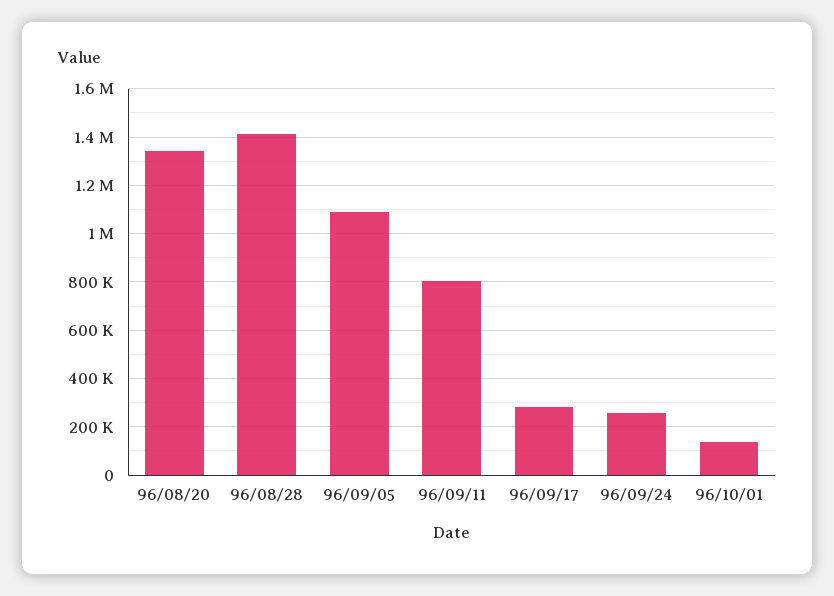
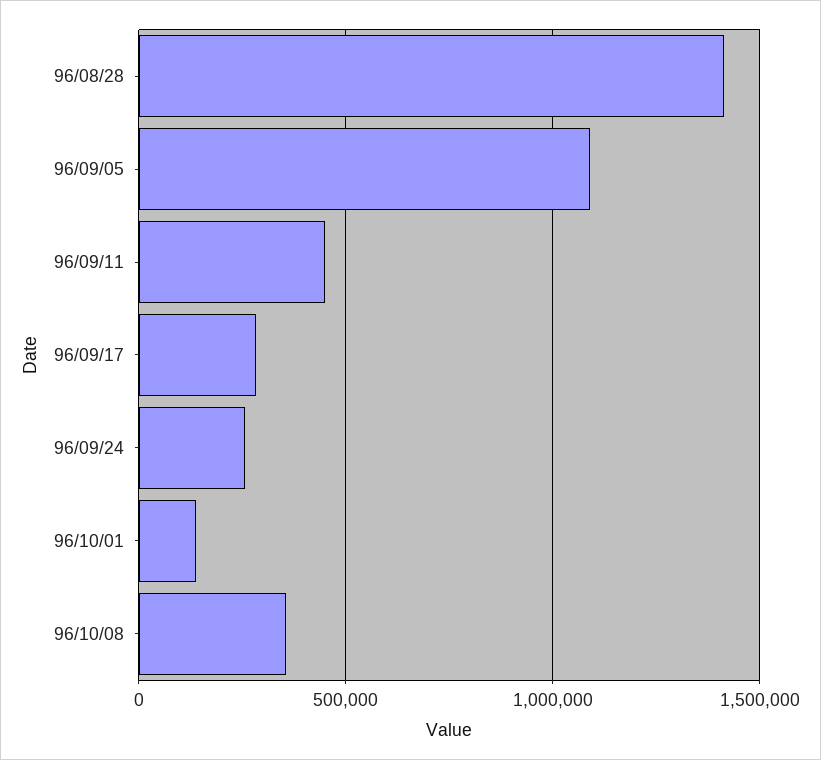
96/08/20: 1350000 -> none
96/09/11: 800000 -> 450000
96/10/08: none -> 350000

